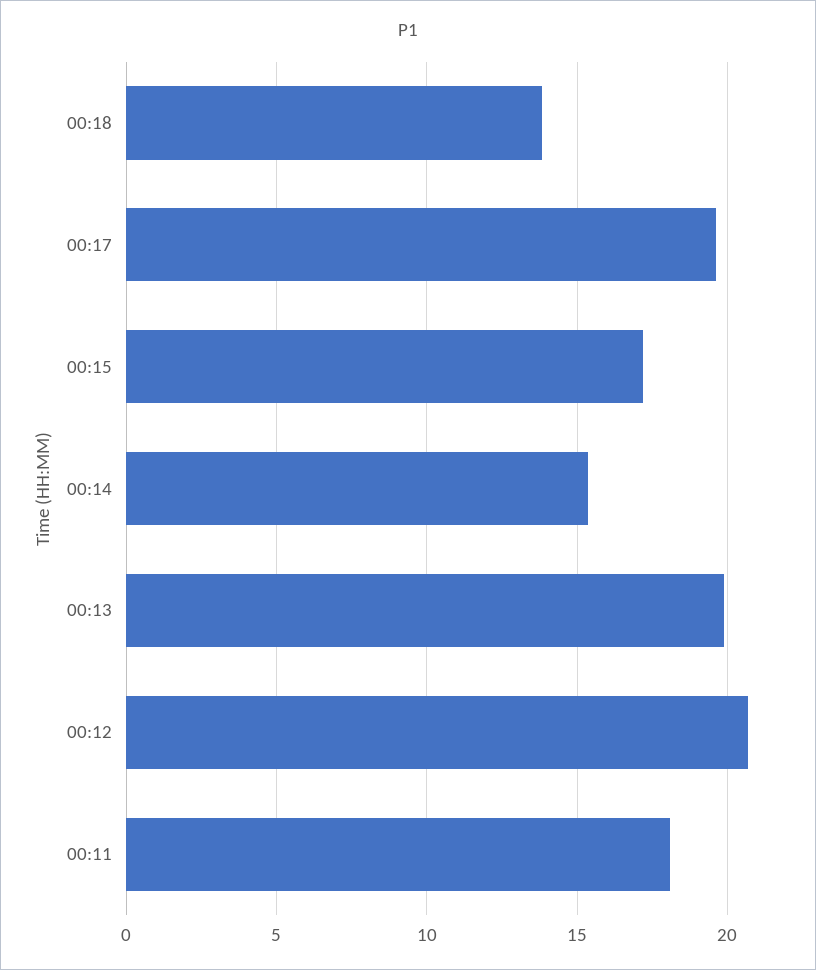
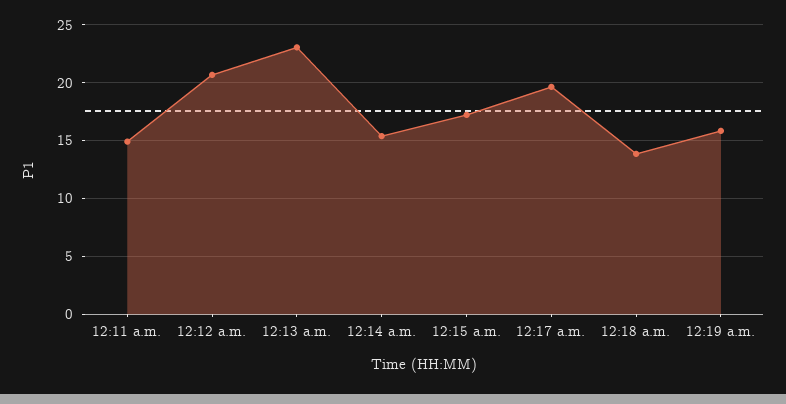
00:13: 20 -> 23
00:11: 18 -> 15
12:19 a.m.: none -> 16

